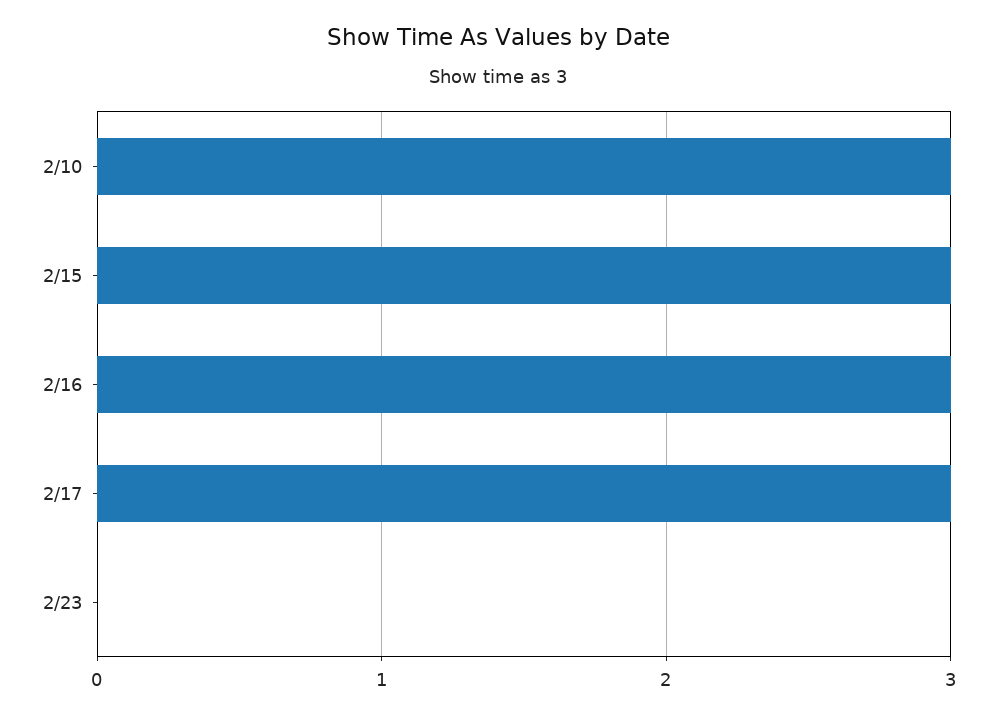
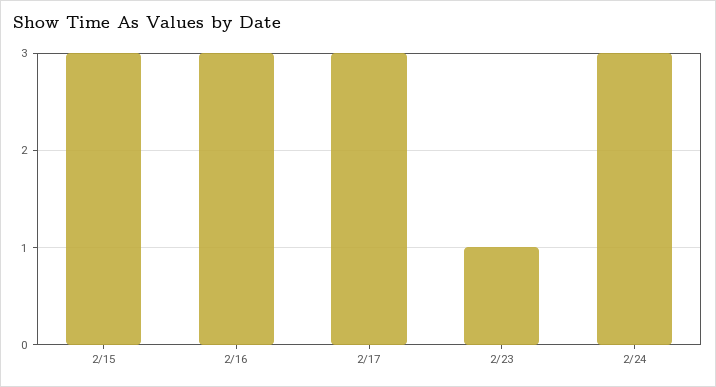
2/10: 3 -> none
2/23: 0 -> 1
2/24: none -> 3

